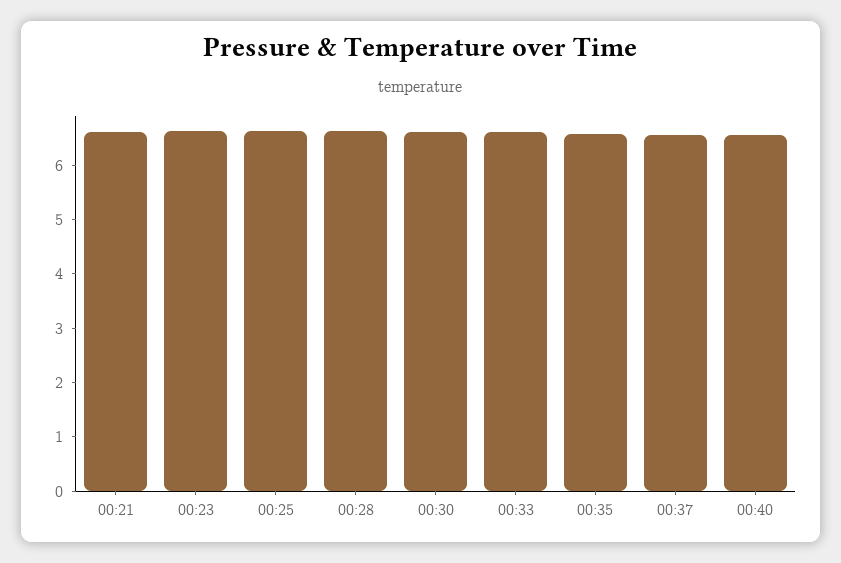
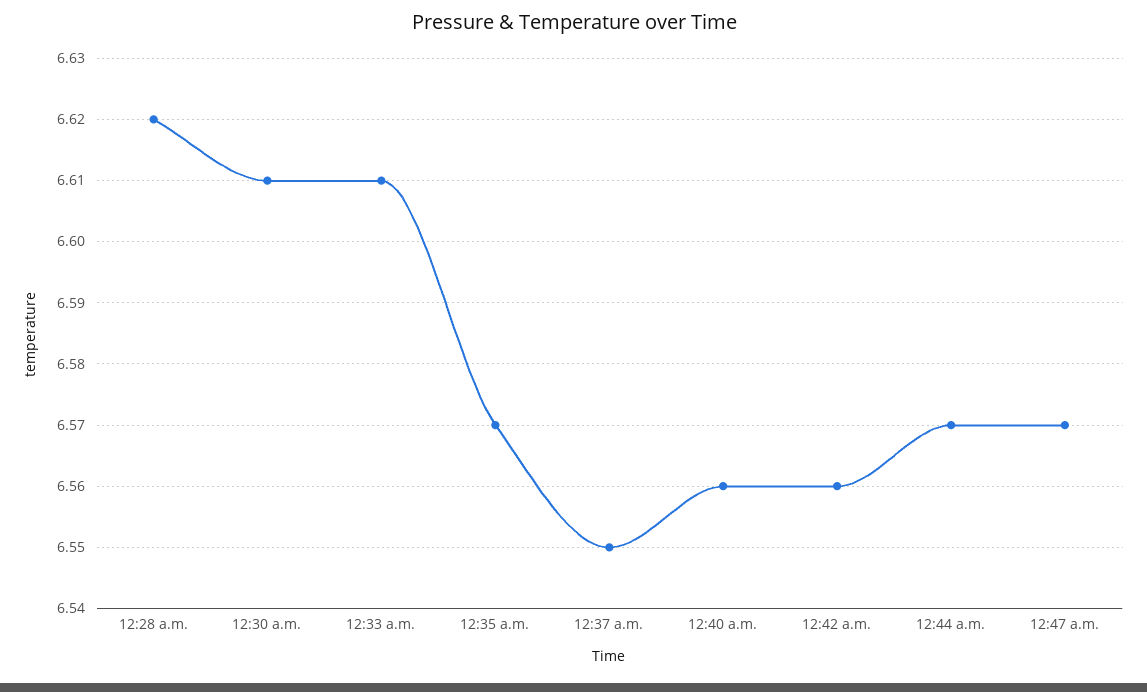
00:21: 6.6 -> none
00:23: 6.6 -> none
00:25: 6.6 -> none
12:42 a.m.: none -> 6.56
12:44 a.m.: none -> 6.57
12:47 a.m.: none -> 6.57

